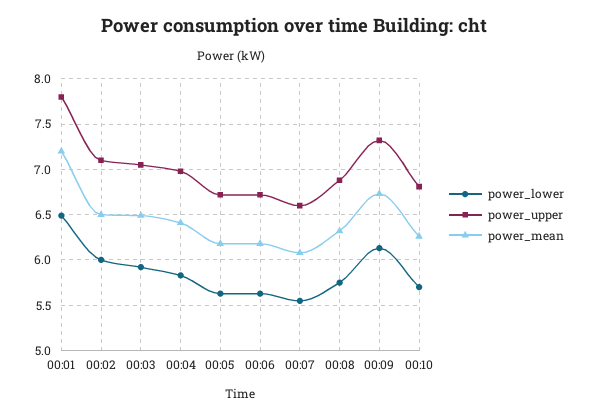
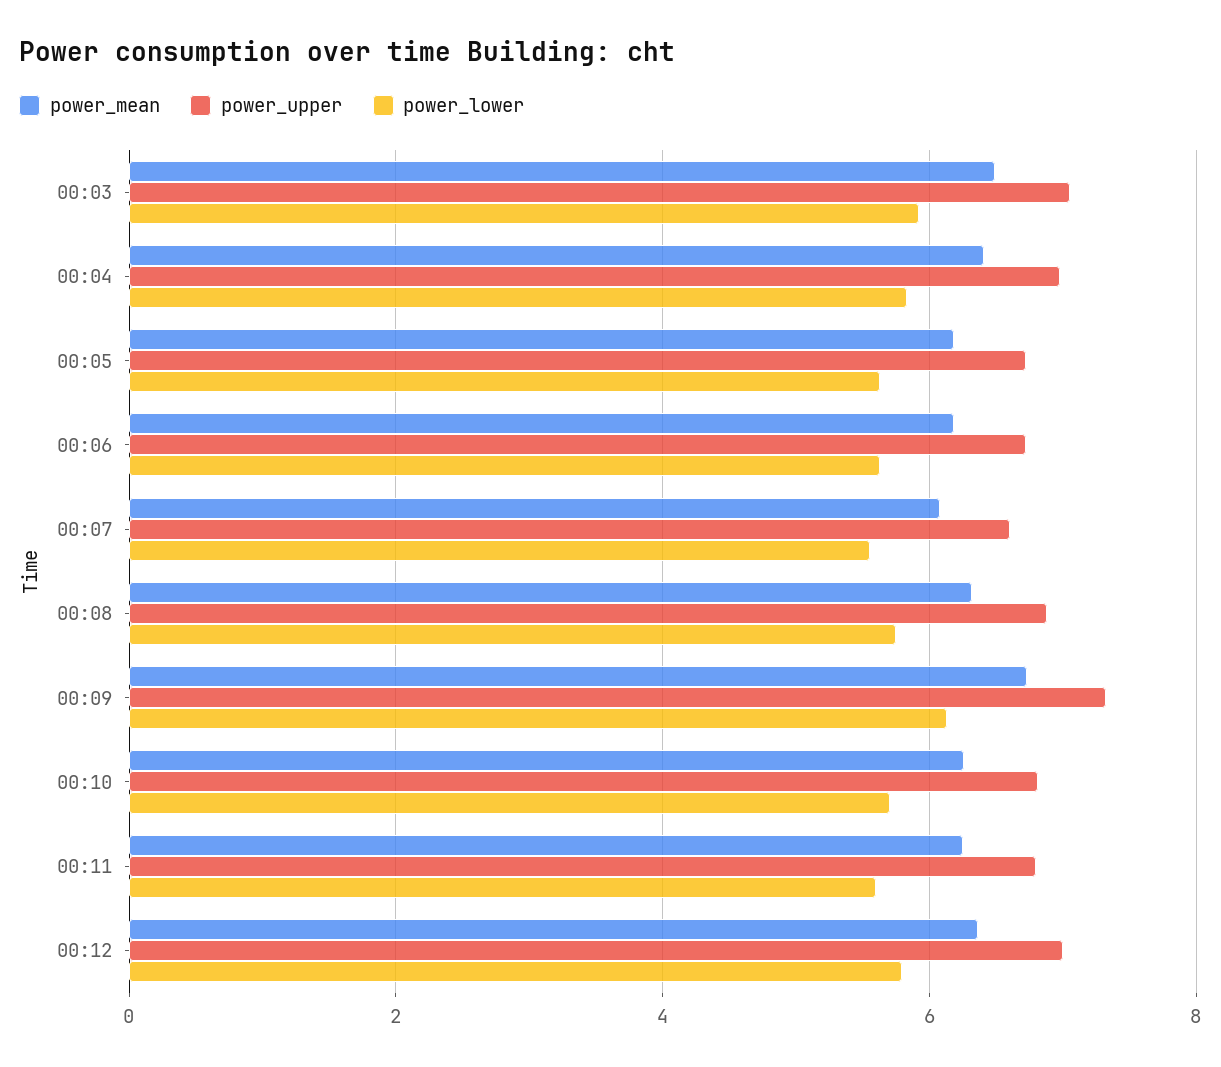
power_lower, 00:01: 6.5 -> none
power_upper, 00:01: 7.8 -> none
power_mean, 00:01: 7.2 -> none
power_lower, 00:02: 6 -> none
power_upper, 00:02: 7.1 -> none
power_mean, 00:02: 6.5 -> none
power_mean, 00:11: none -> 6.2
power_upper, 00:11: none -> 6.8
power_lower, 00:11: none -> 5.6
power_mean, 00:12: none -> 6.4
power_upper, 00:12: none -> 7
power_lower, 00:12: none -> 5.8

